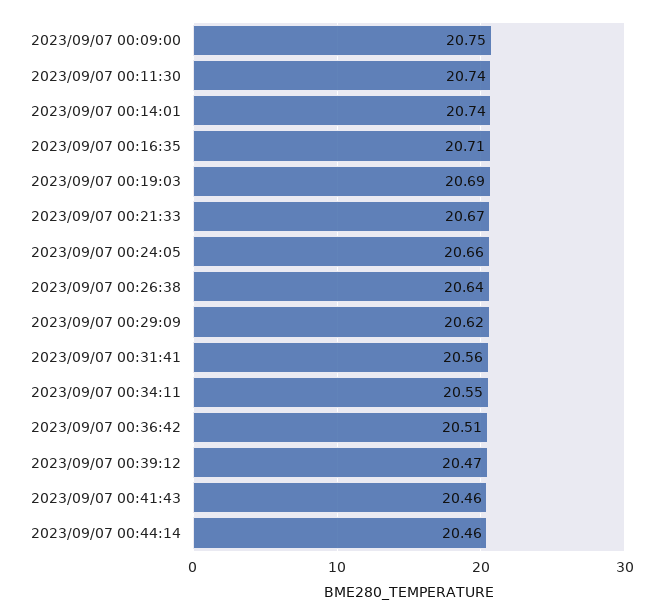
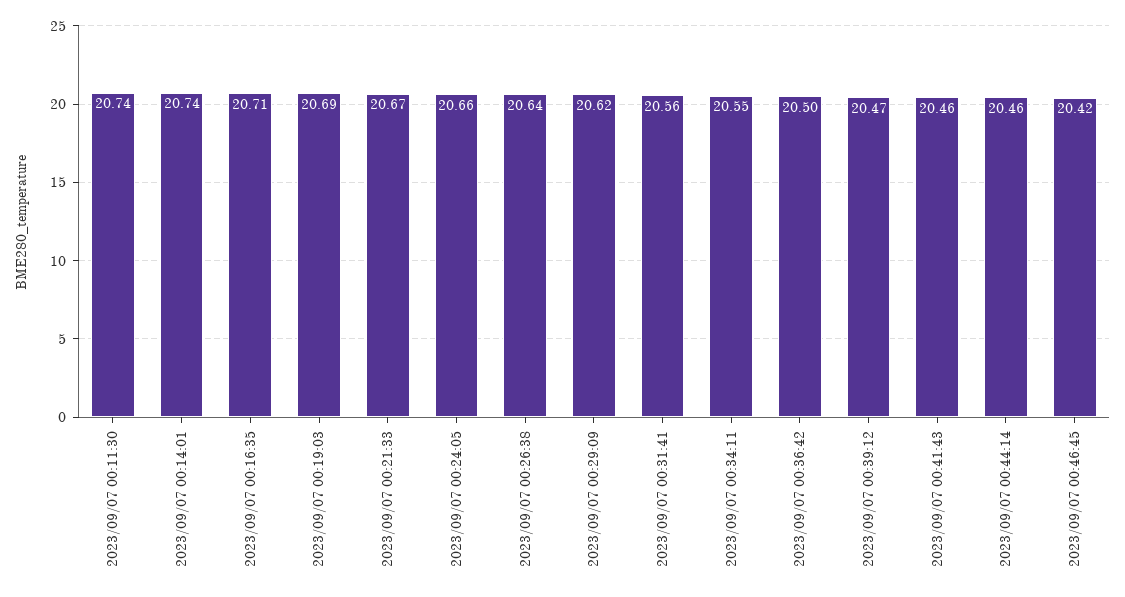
2023/09/07 00:09:00: 20.75 -> none
2023/09/07 00:36:42: 20.51 -> 20.5
2023/09/07 00:46:45: none -> 20.42

